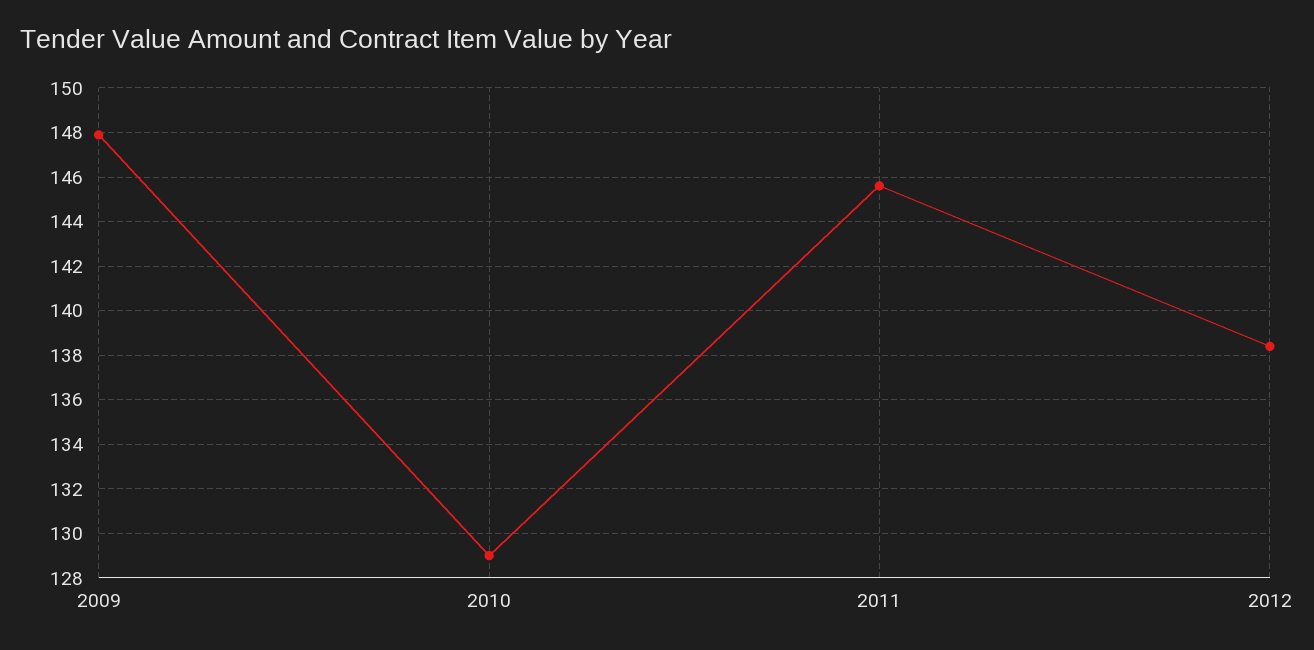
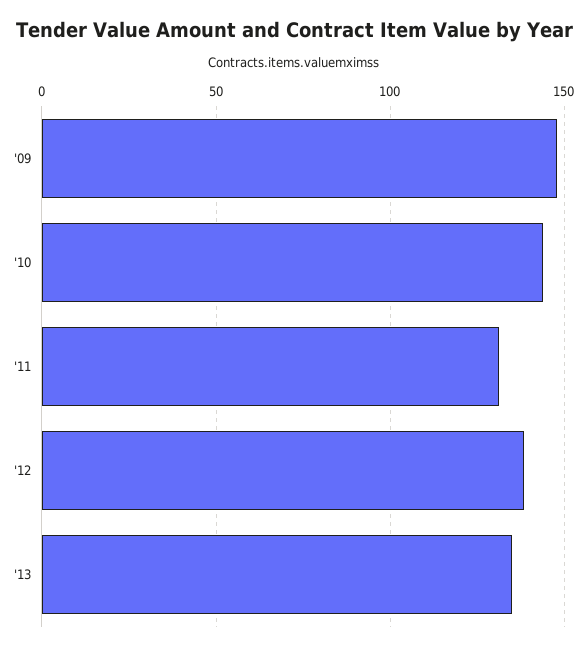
2010: 129 -> 145
2011: 145.5 -> 130
'13: none -> 135

